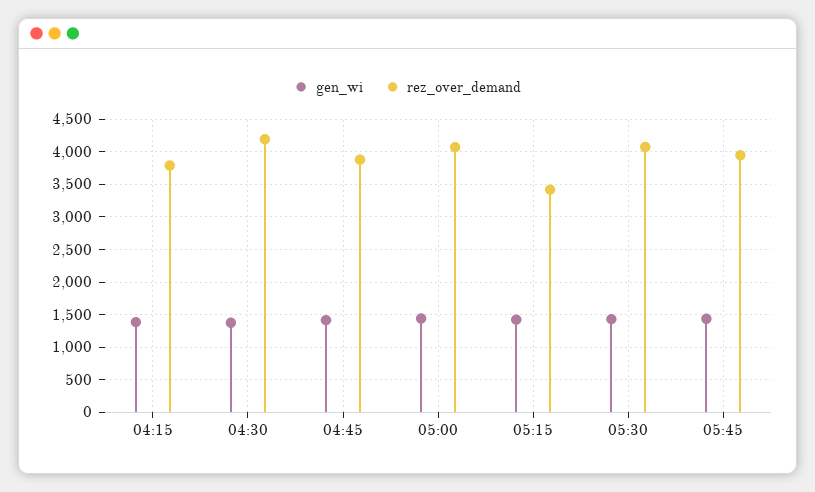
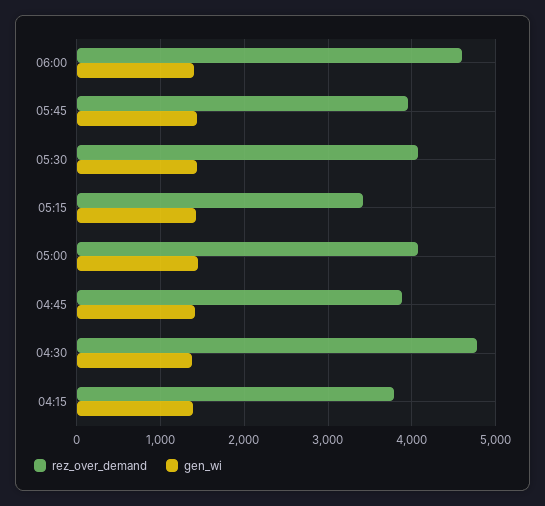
rez_over_demand, 04:30: 4200 -> 4800
rez_over_demand, 06:00: none -> 4600
gen_wi, 06:00: none -> 1400

